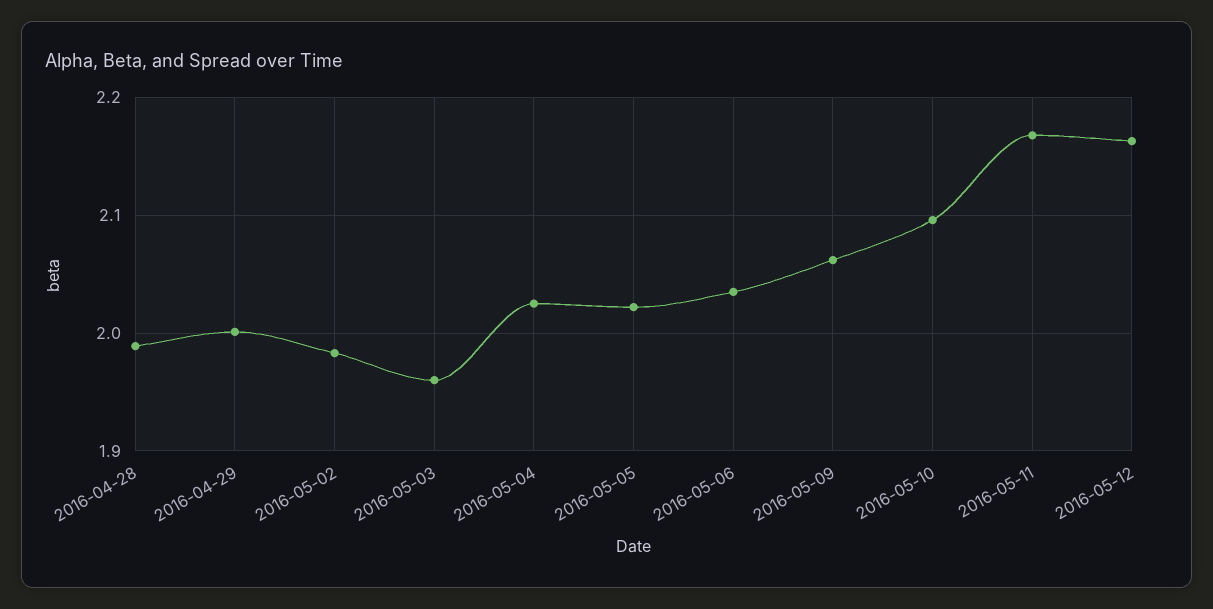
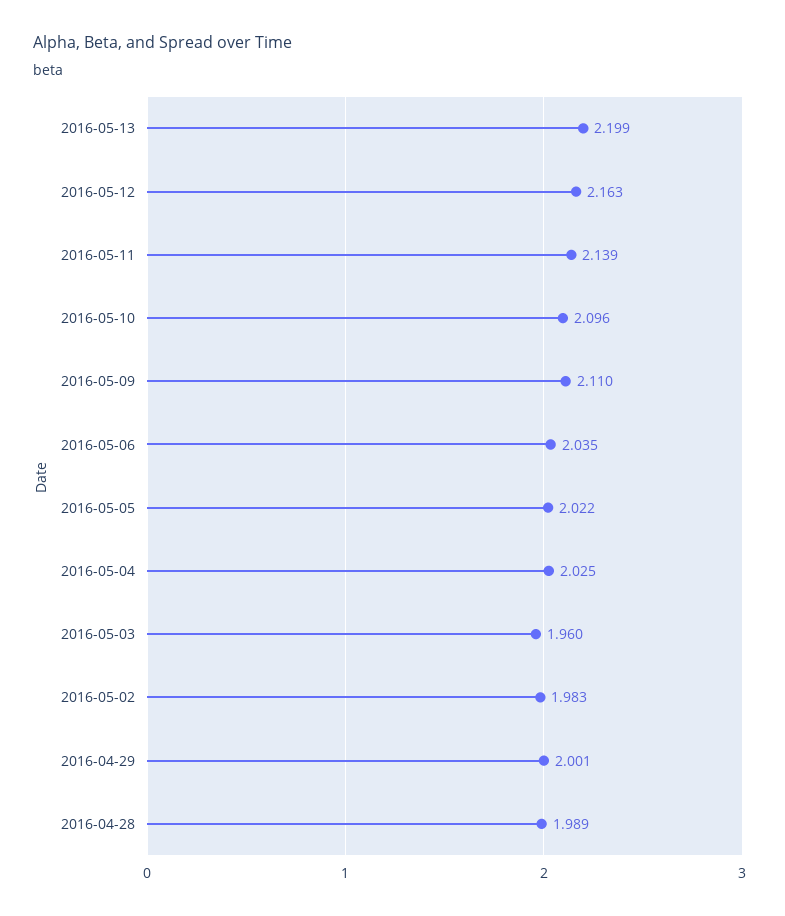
2016-05-09: 2.06 -> 2.11
2016-05-11: 2.17 -> 2.139
2016-05-13: none -> 2.199

